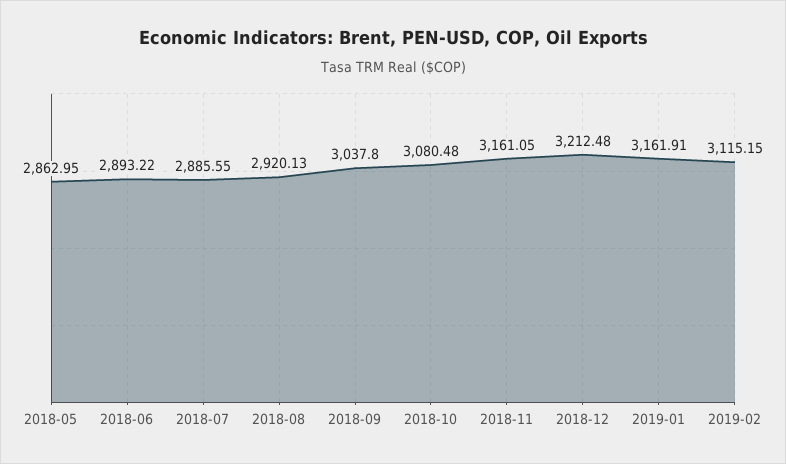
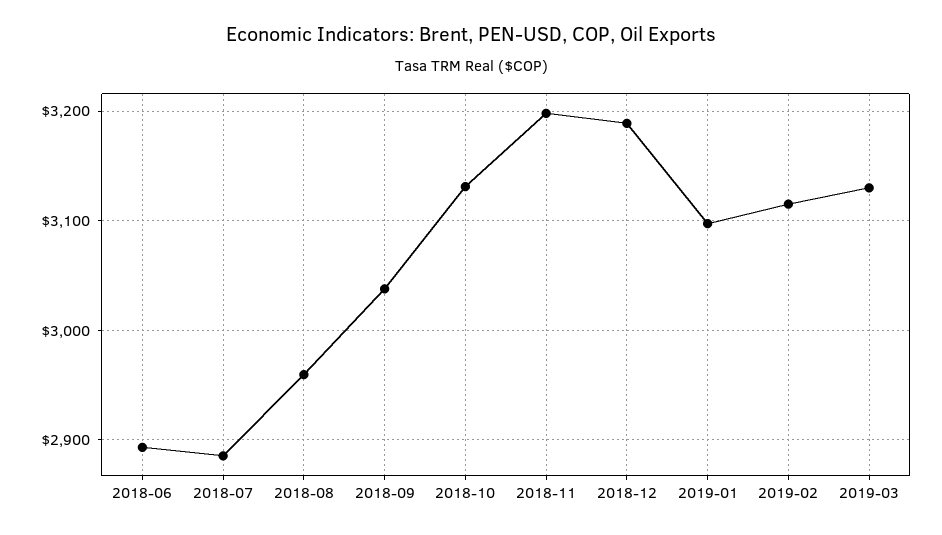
2018-05: 2862.95 -> none
2018-08: 2920.13 -> 2960
2018-10: 3080.48 -> 3130
2018-11: 3161.05 -> 3200
2018-12: 3212.48 -> 3190
2019-01: 3161.91 -> 3100
2019-03: none -> 3130

